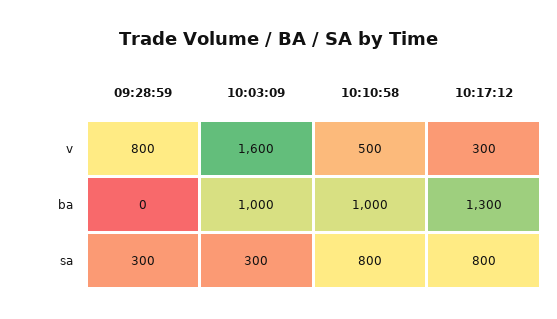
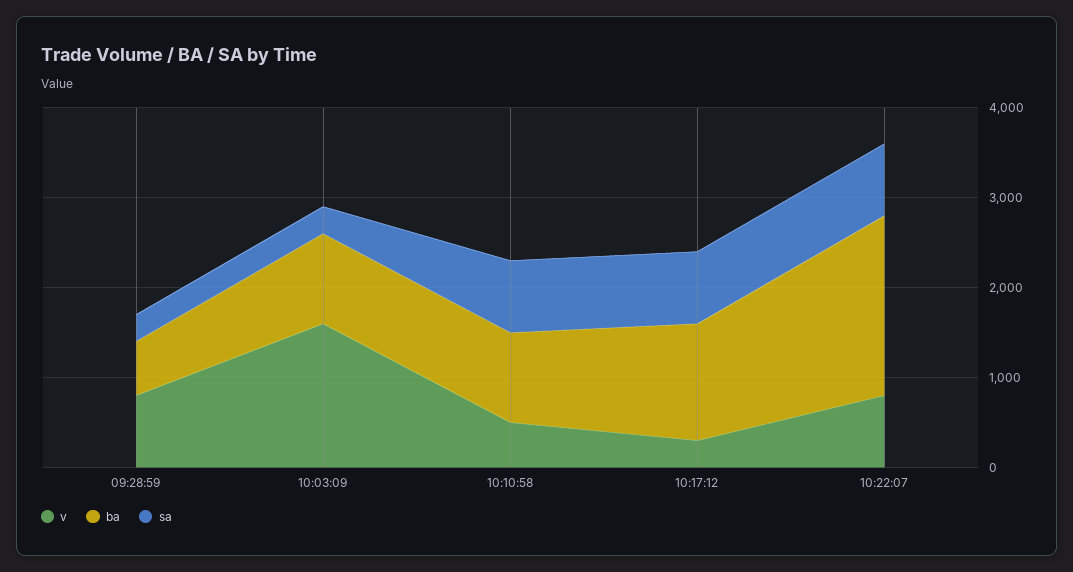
ba, 09:28:59: 0 -> 600
v, 10:22:07: none -> 800
ba, 10:22:07: none -> 2000
sa, 10:22:07: none -> 800

